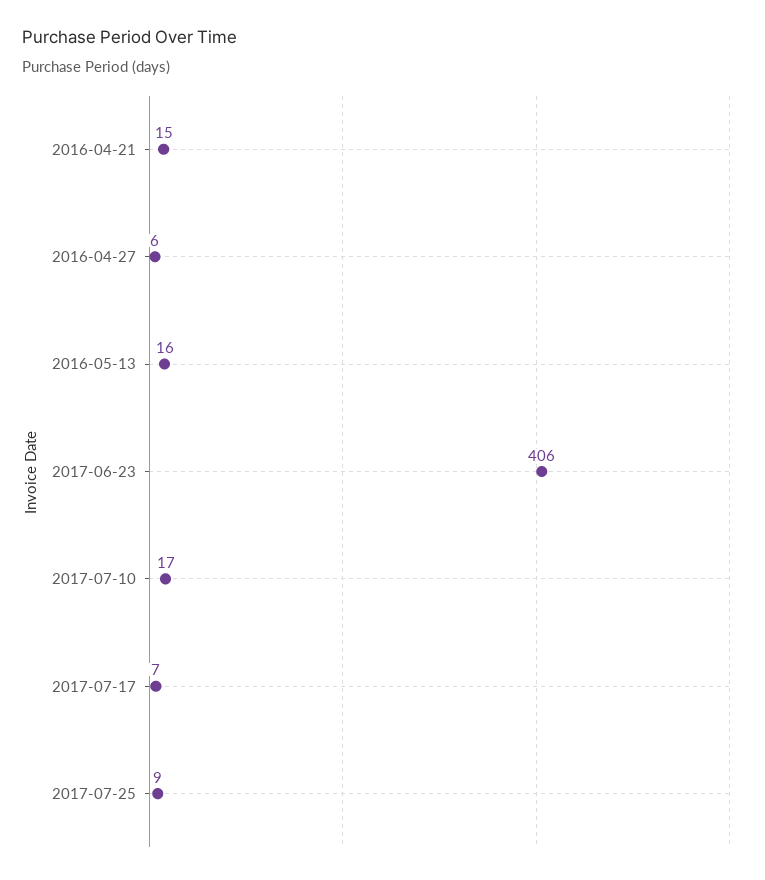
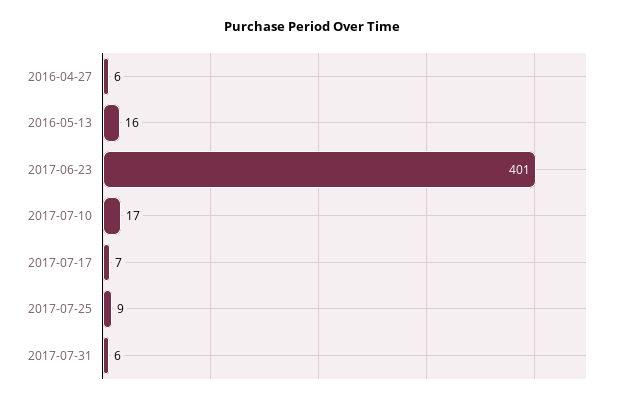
2016-04-21: 15 -> none
2017-06-23: 406 -> 401
2017-07-31: none -> 6

